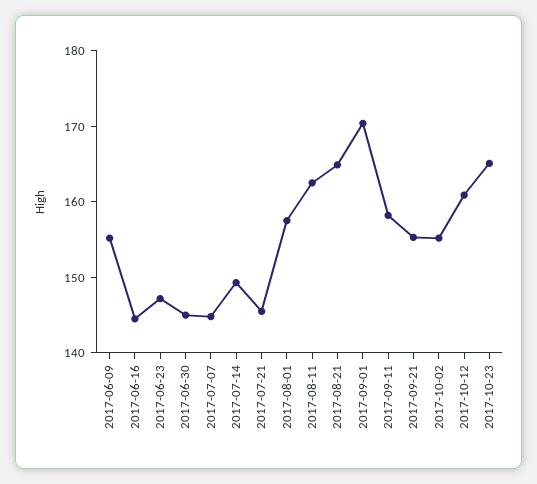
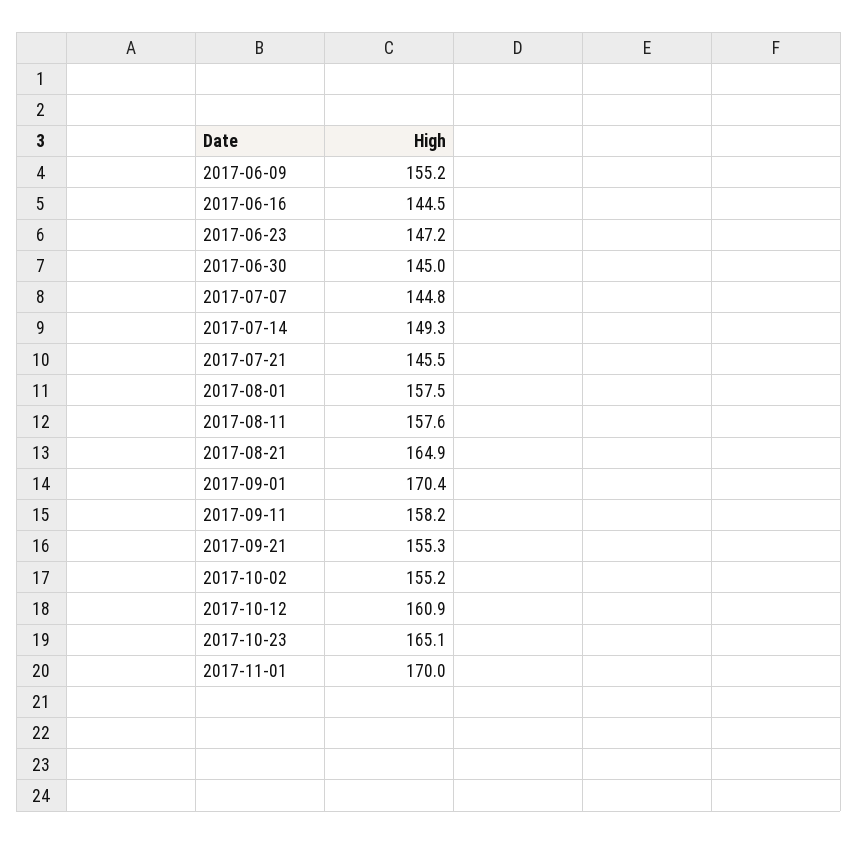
2017-08-11: 162 -> 157.6
2017-11-01: none -> 170

